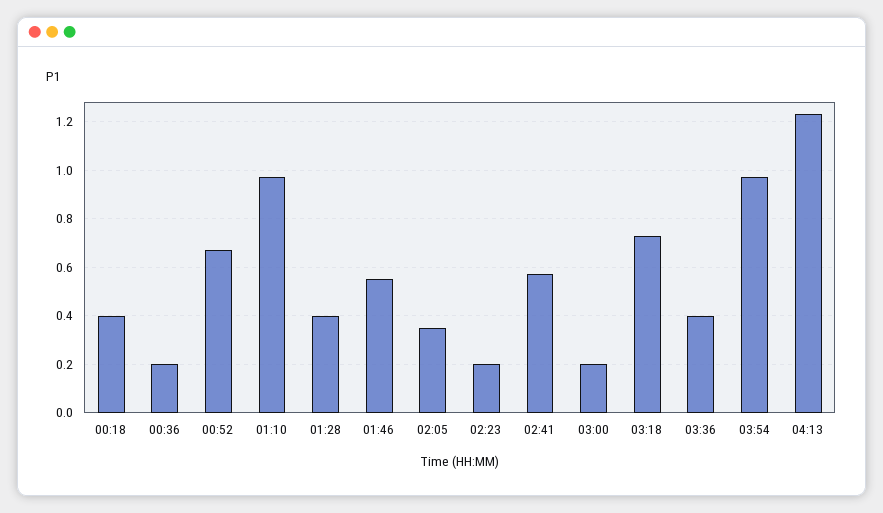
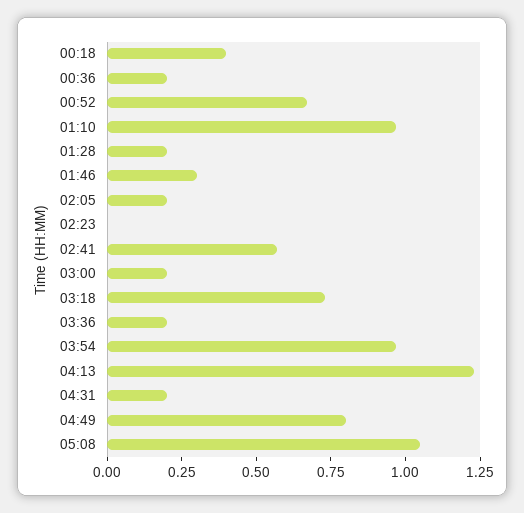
01:28: 0.4 -> 0.2
01:46: 0.55 -> 0.3
02:05: 0.35 -> 0.2
02:23: 0.2 -> 0
03:36: 0.4 -> 0.2
04:31: none -> 0.2
04:49: none -> 0.8
05:08: none -> 1.05

